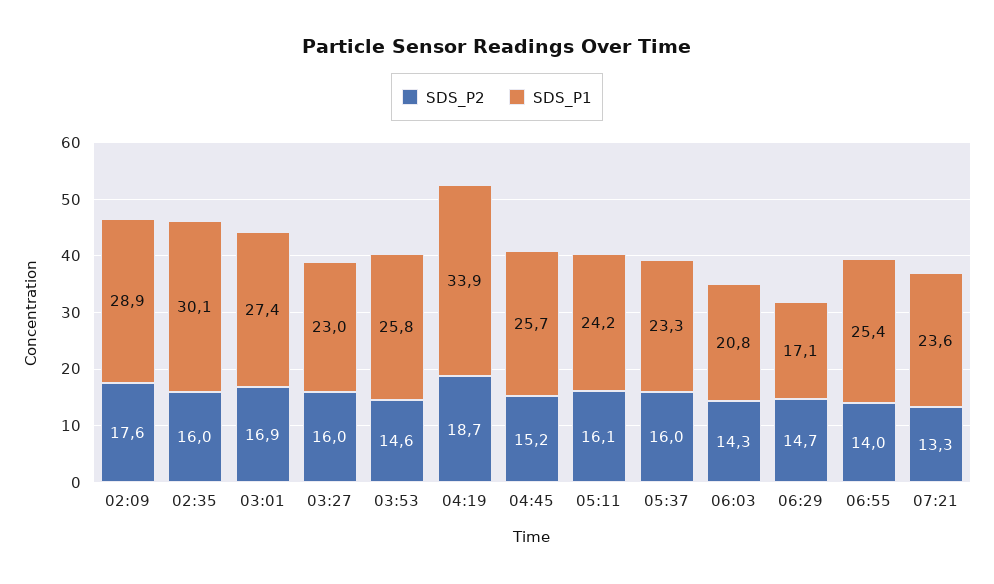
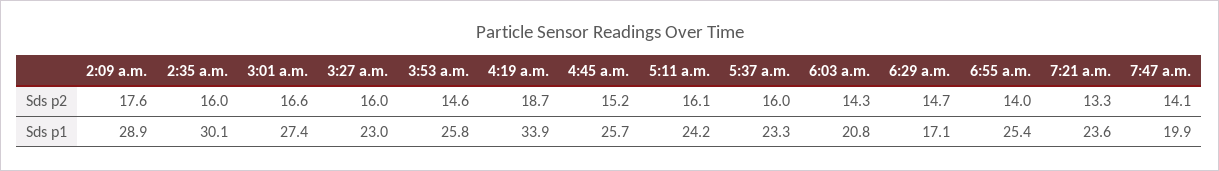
SDS_P2, 03:01: 16.9 -> 16.6
SDS_P2, 7:47 a.m.: none -> 14.1
SDS_P1, 7:47 a.m.: none -> 19.9

